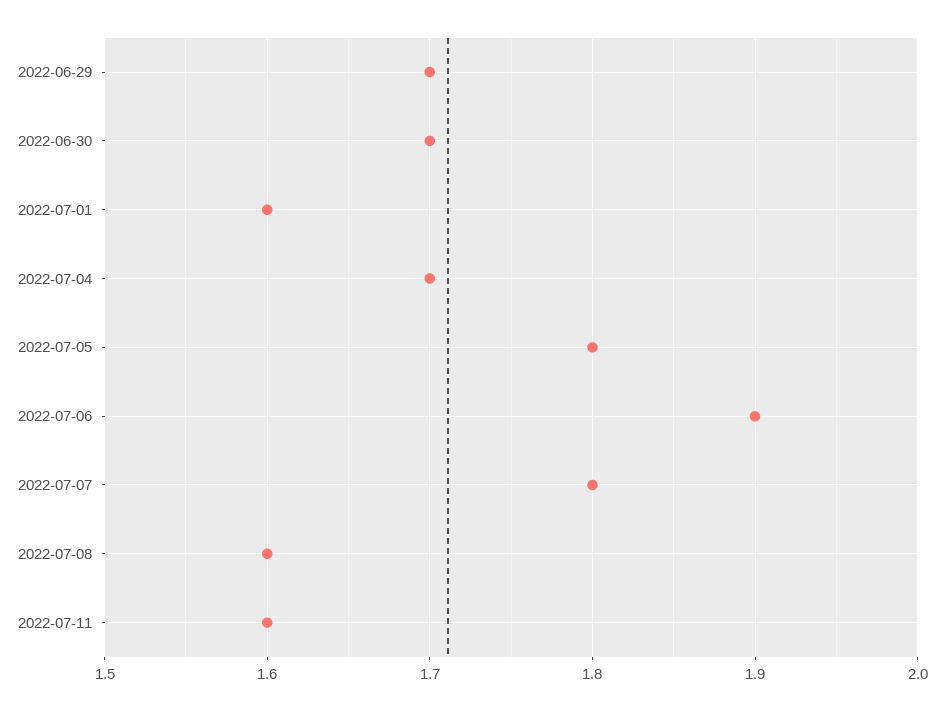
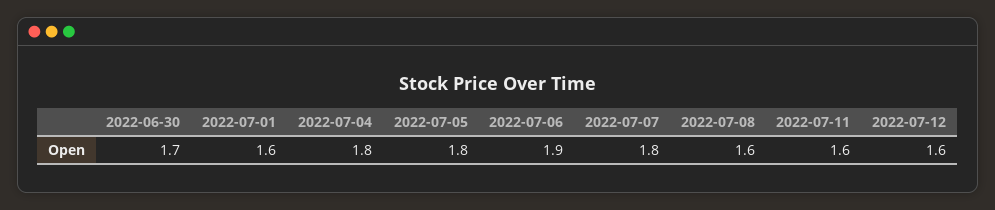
2022-06-29: 1.7 -> none
2022-07-04: 1.7 -> 1.8
2022-07-12: none -> 1.6

